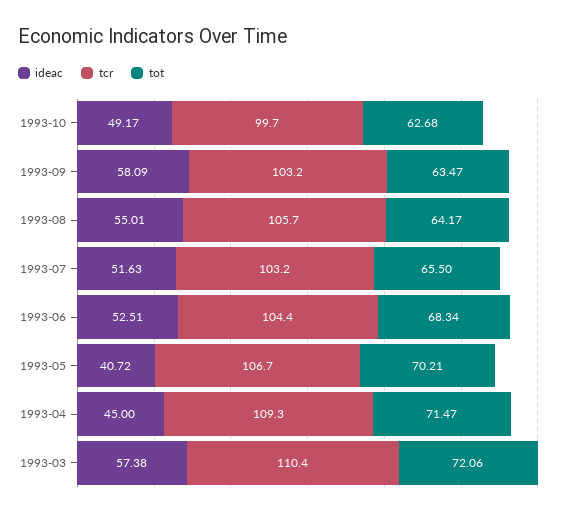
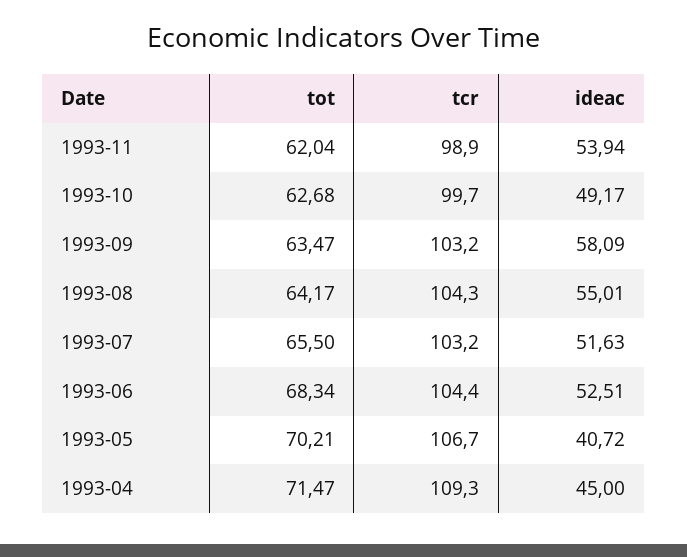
tcr, 1993-08: 105.7 -> 104.3
ideac, 1993-03: 57.38 -> none
tcr, 1993-03: 110.4 -> none
tot, 1993-03: 72.06 -> none
tot, 1993-11: none -> 62.04
tcr, 1993-11: none -> 98.9
ideac, 1993-11: none -> 53.94

